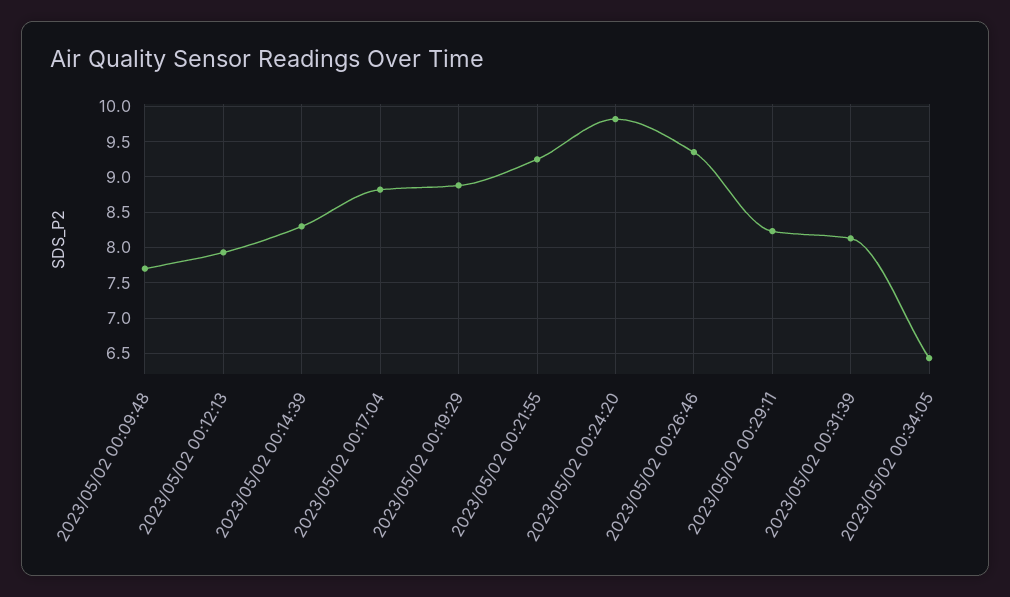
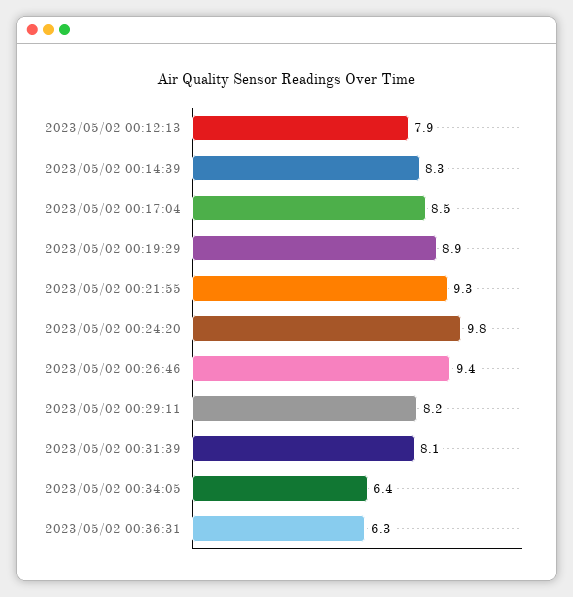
2023/05/02 00:09:48: 7.7 -> none
2023/05/02 00:17:04: 8.8 -> 8.5
2023/05/02 00:36:31: none -> 6.3

